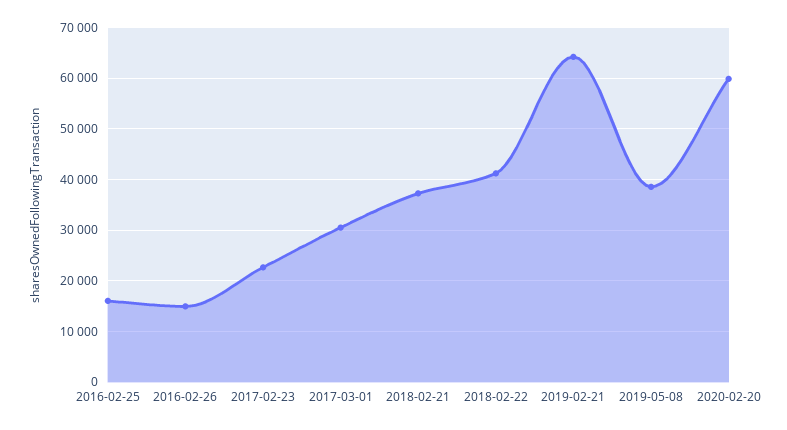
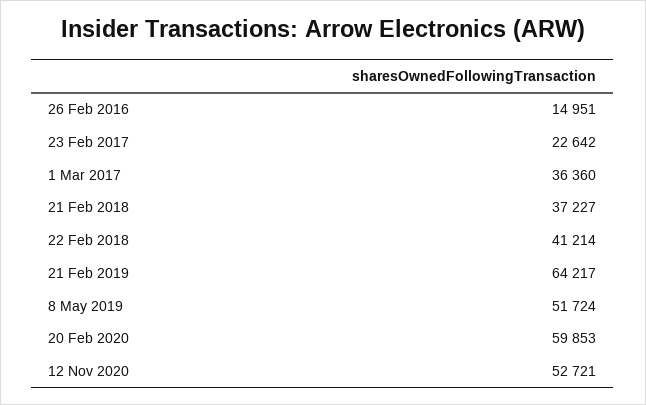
2016-02-25: 16000 -> none
2017-03-01: 30000 -> 36360
2019-05-08: 38000 -> 51724
12 Nov 2020: none -> 52721

